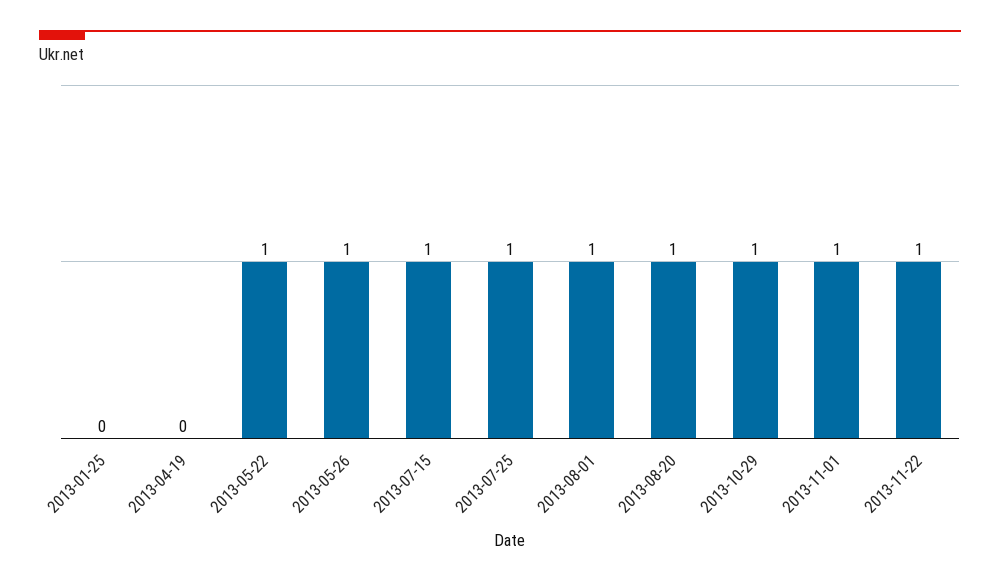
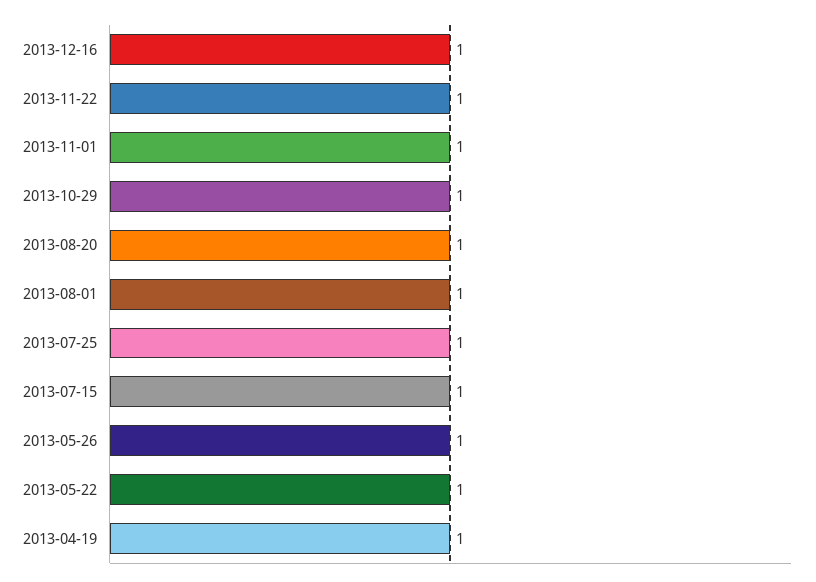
2013-01-25: 0 -> none
2013-04-19: 0 -> 1
2013-12-16: none -> 1

